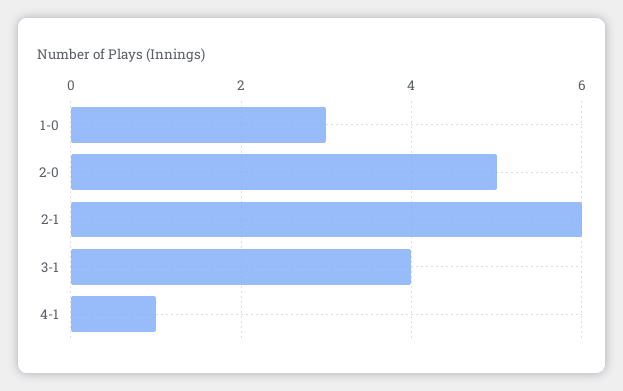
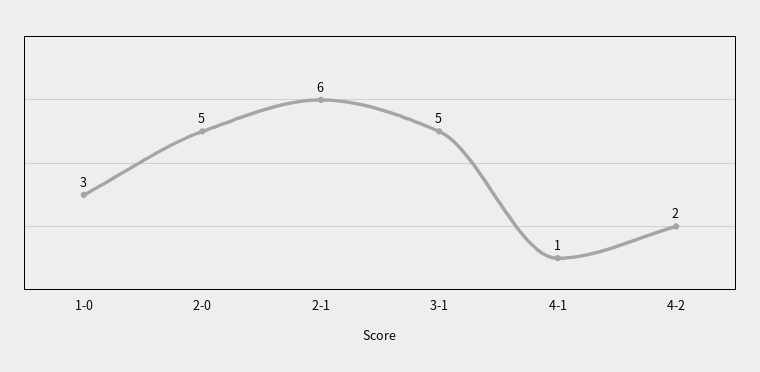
3-1: 4 -> 5
4-2: none -> 2

